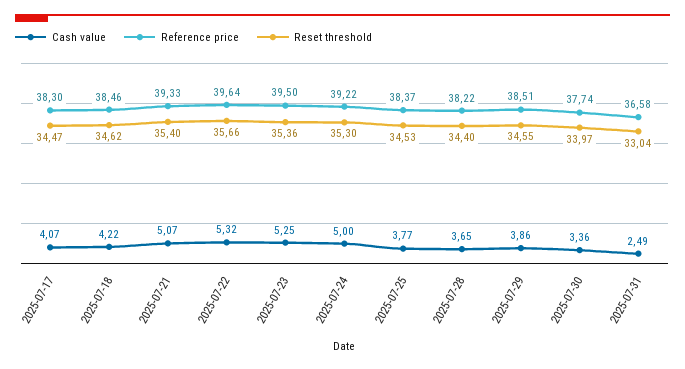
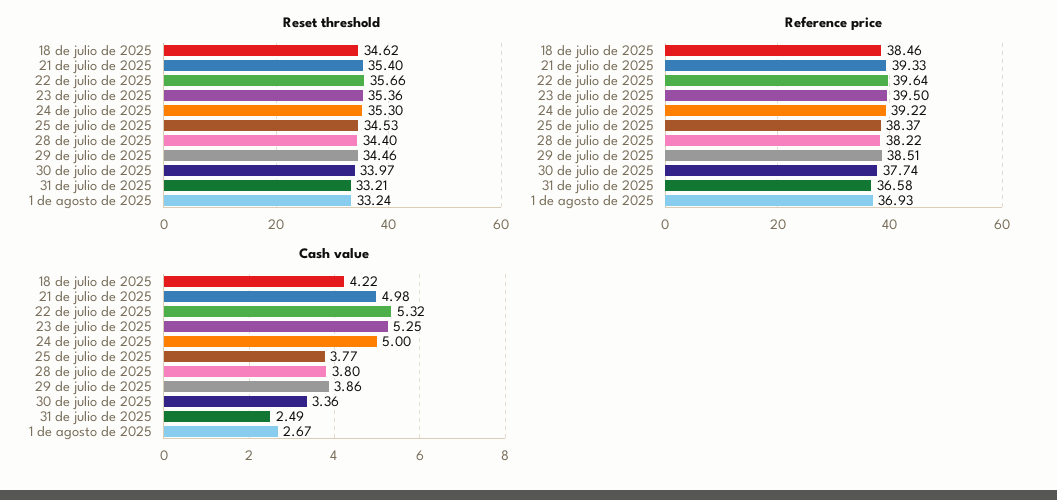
Cash value, 2025-07-17: 4.07 -> none
Reference price, 2025-07-17: 38.3 -> none
Reset threshold, 2025-07-17: 34.47 -> none
Cash value, 2025-07-21: 5.07 -> 4.98
Cash value, 2025-07-28: 3.65 -> 3.8
Reset threshold, 2025-07-29: 34.55 -> 34.46
Reset threshold, 2025-07-31: 33.04 -> 33.21
Reset threshold, 1 de agosto de 2025: none -> 33.24
Reference price, 1 de agosto de 2025: none -> 36.93
Cash value, 1 de agosto de 2025: none -> 2.67

